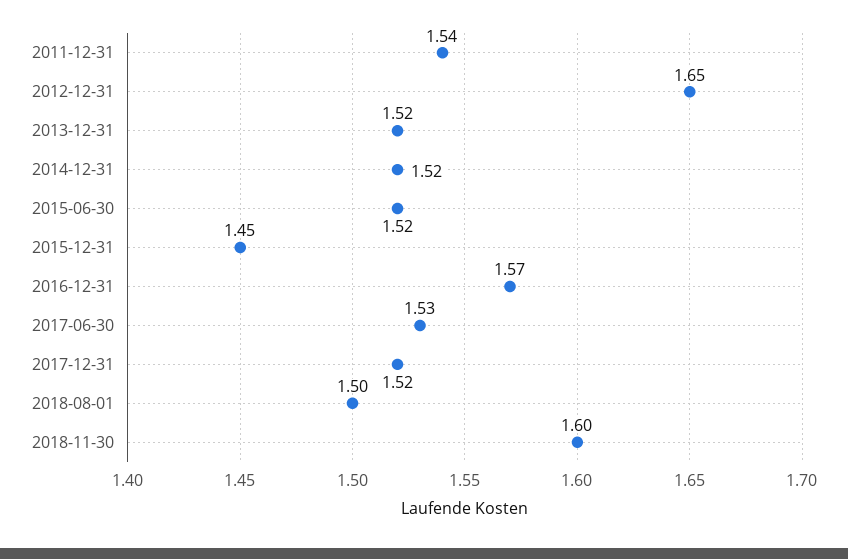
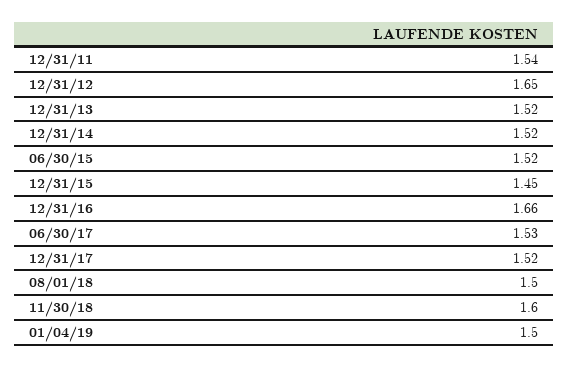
2016-12-31: 1.57 -> 1.66
01/04/19: none -> 1.5

